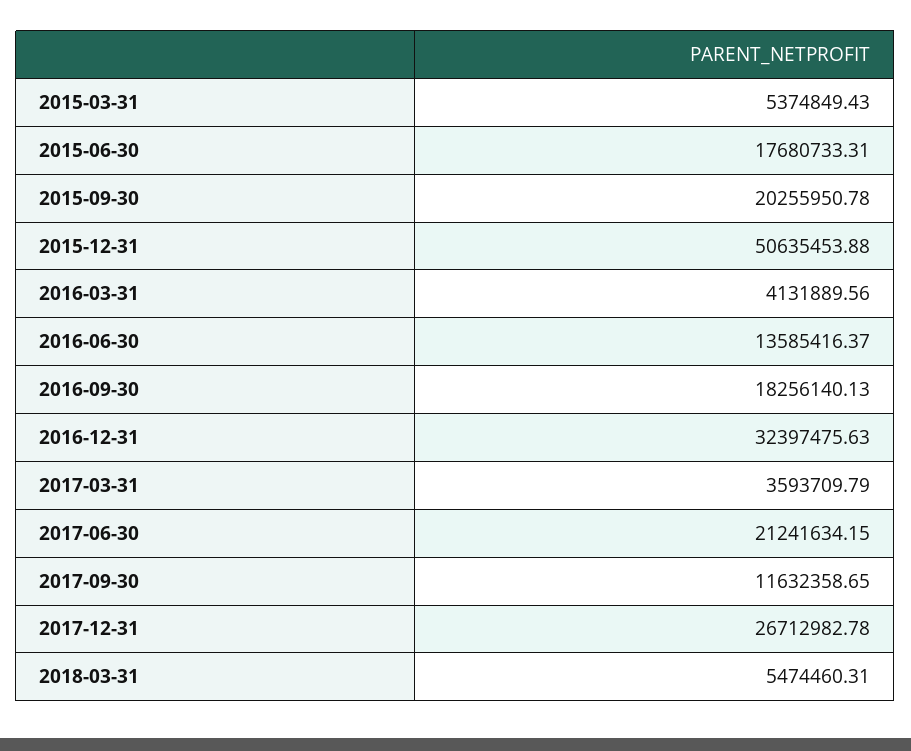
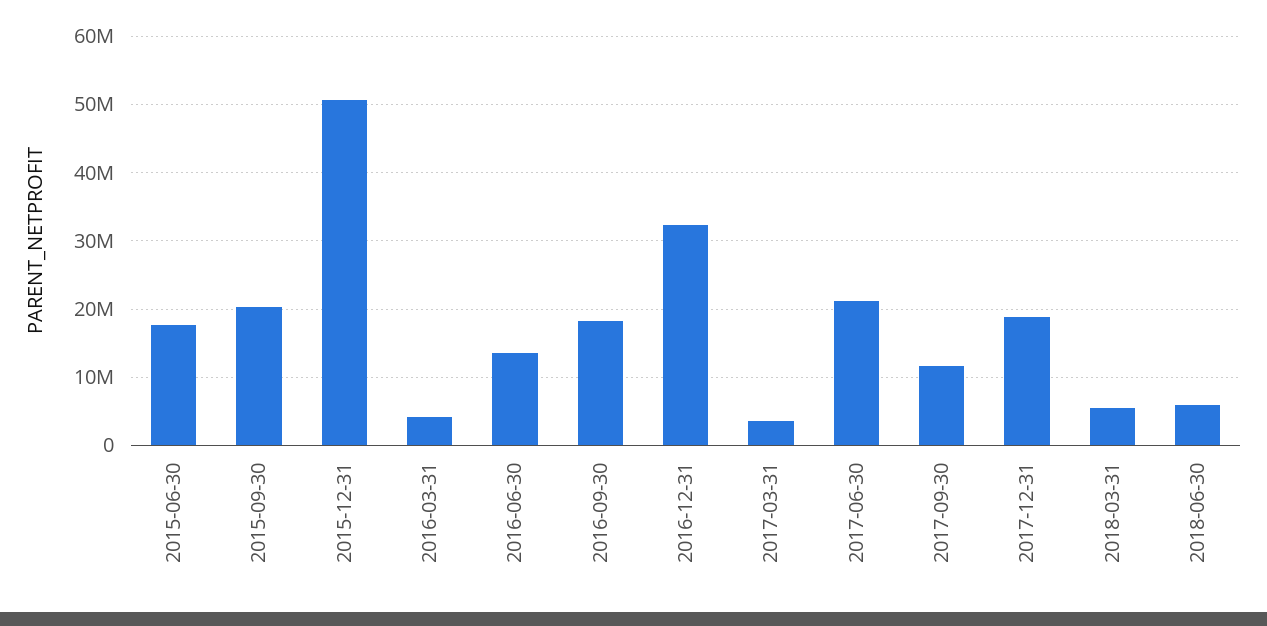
2015-03-31: 5374849.43 -> none
2017-12-31: 26712982.78 -> 19000000
2018-06-30: none -> 6000000

